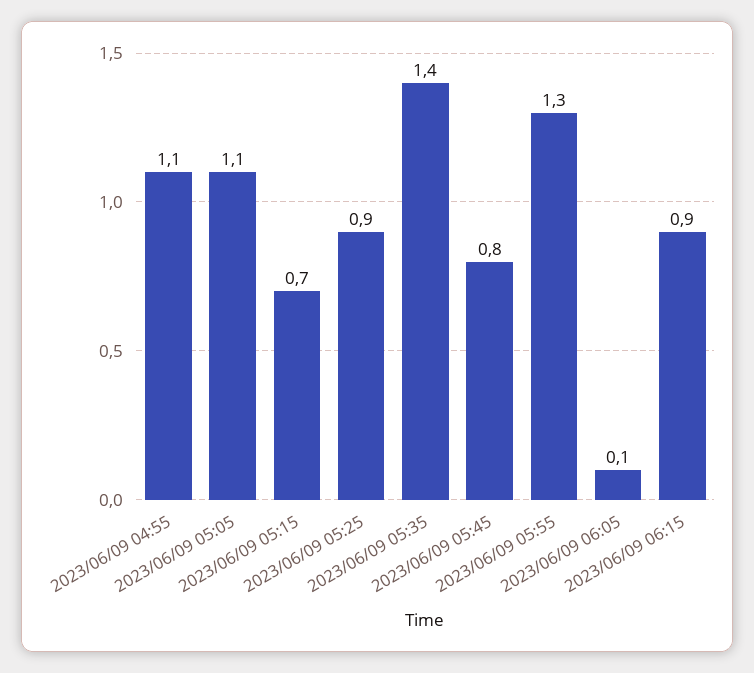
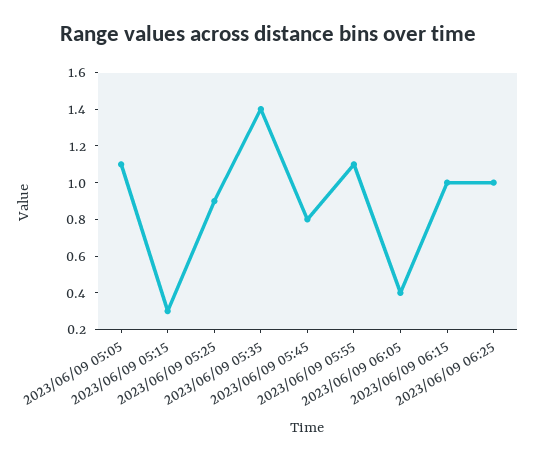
2023/06/09 04:55: 1.1 -> none
2023/06/09 05:15: 0.7 -> 0.3
2023/06/09 05:55: 1.3 -> 1.1
2023/06/09 06:05: 0.1 -> 0.4
2023/06/09 06:15: 0.9 -> 1
2023/06/09 06:25: none -> 1

